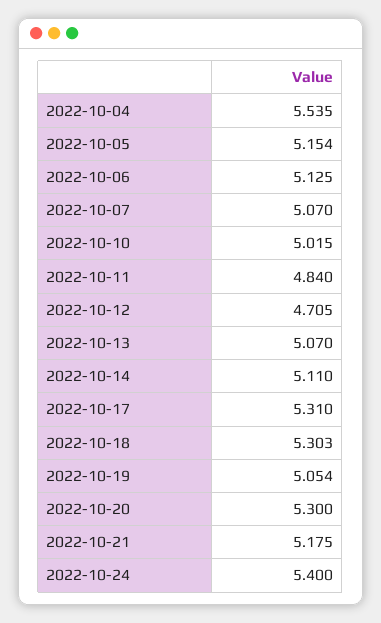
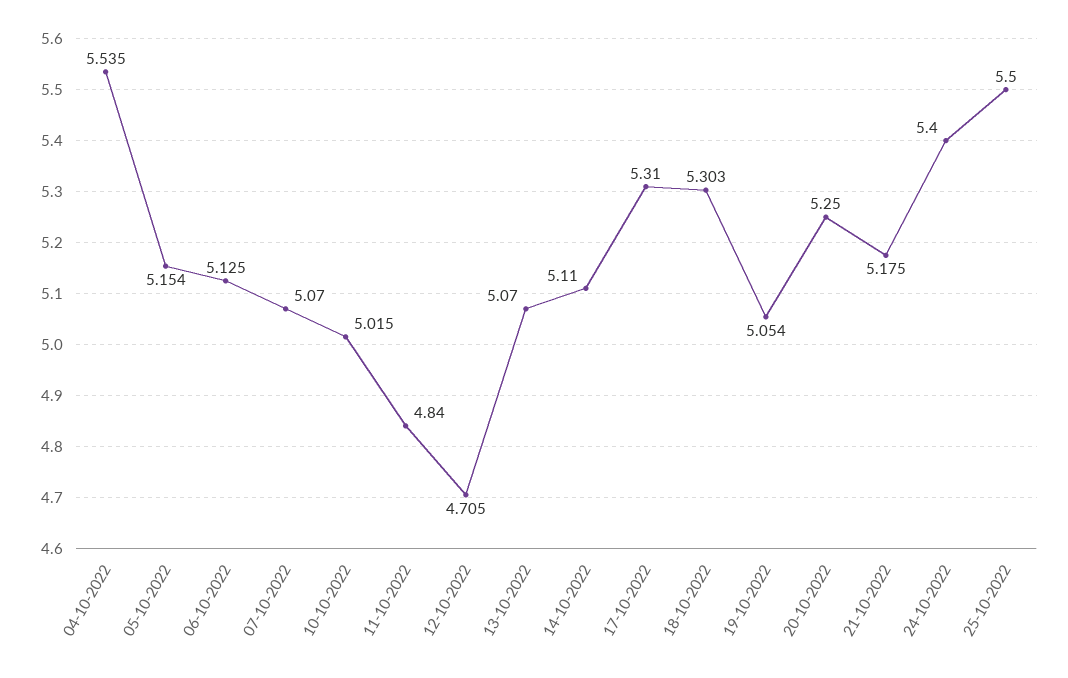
2022-10-20: 5.3 -> 5.25
25-10-2022: none -> 5.5

